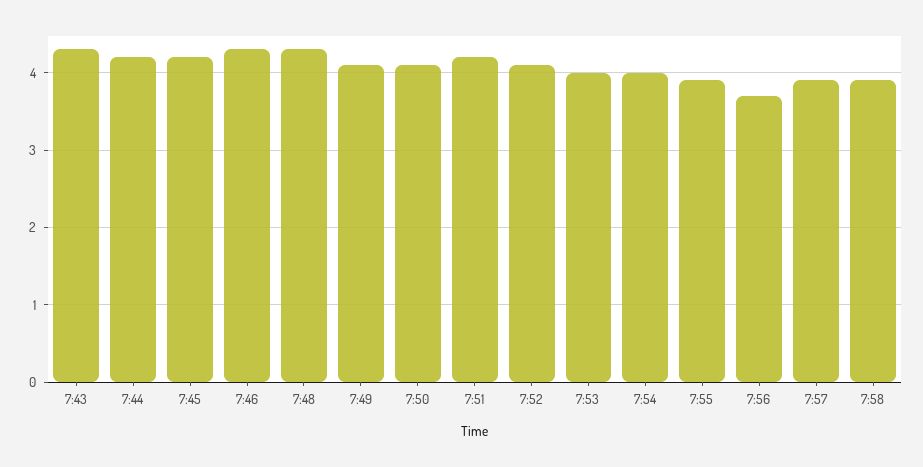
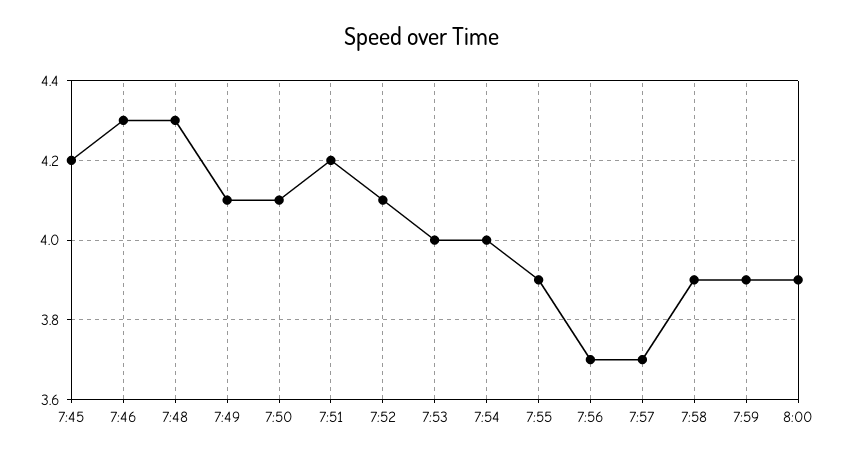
7:43: 4.3 -> none
7:44: 4.2 -> none
7:57: 3.9 -> 3.7
7:59: none -> 3.9
8:00: none -> 3.9

